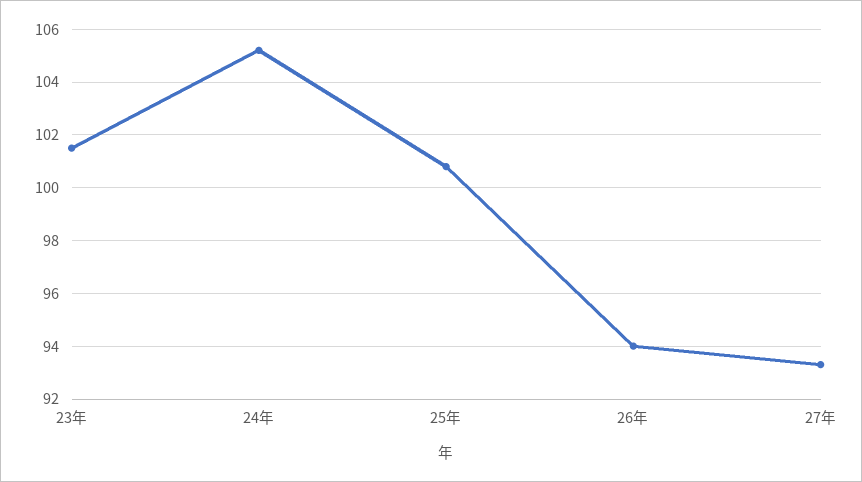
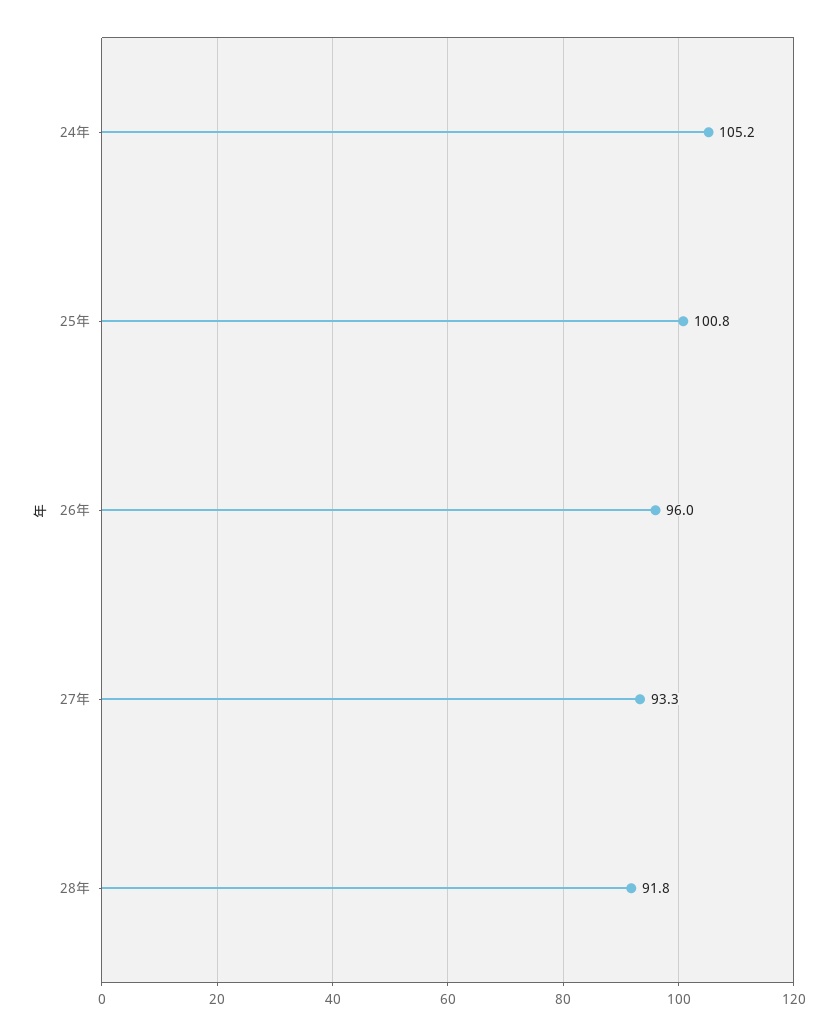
23年: 101.5 -> none
26年: 94 -> 96
28年: none -> 91.8

